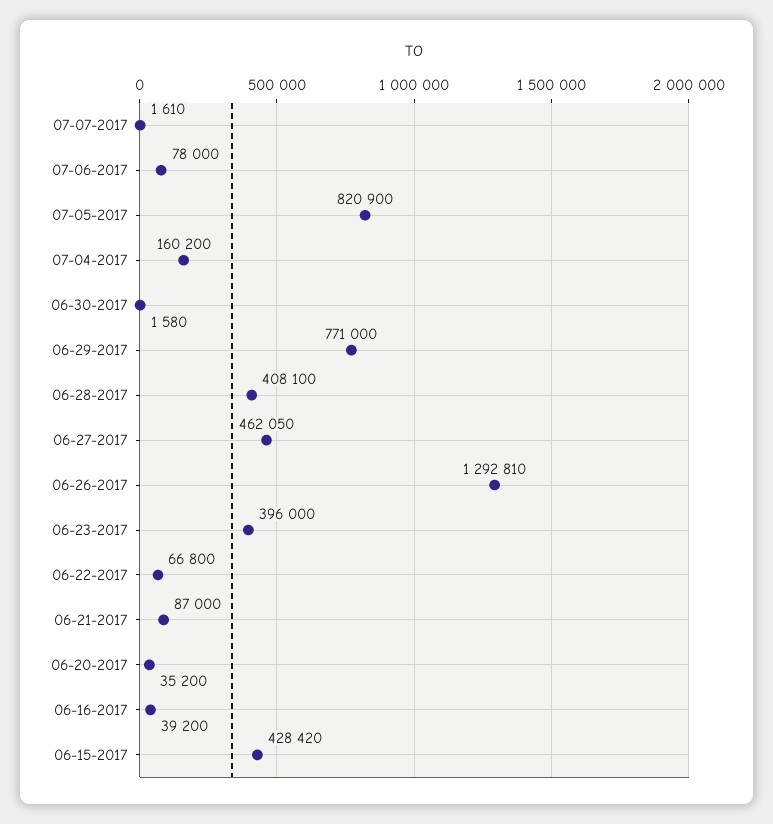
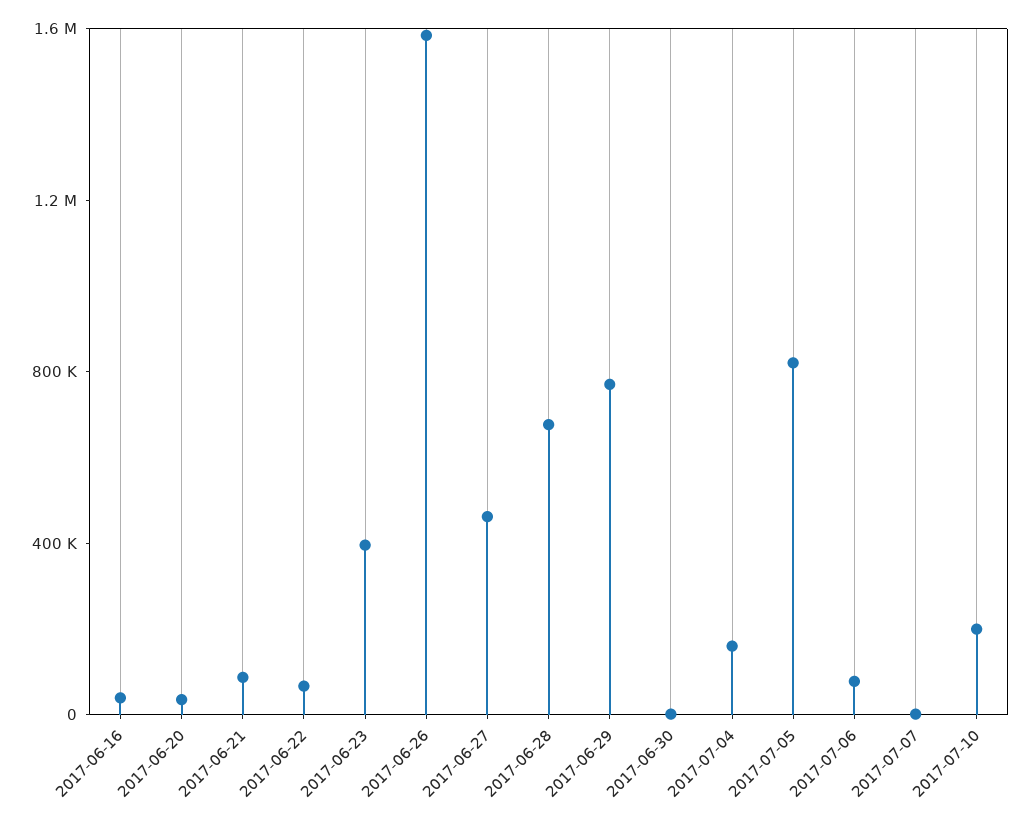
06-28-2017: 408100 -> 700000
06-26-2017: 1292810 -> 1600000
06-15-2017: 428420 -> none
2017-07-10: none -> 200000

